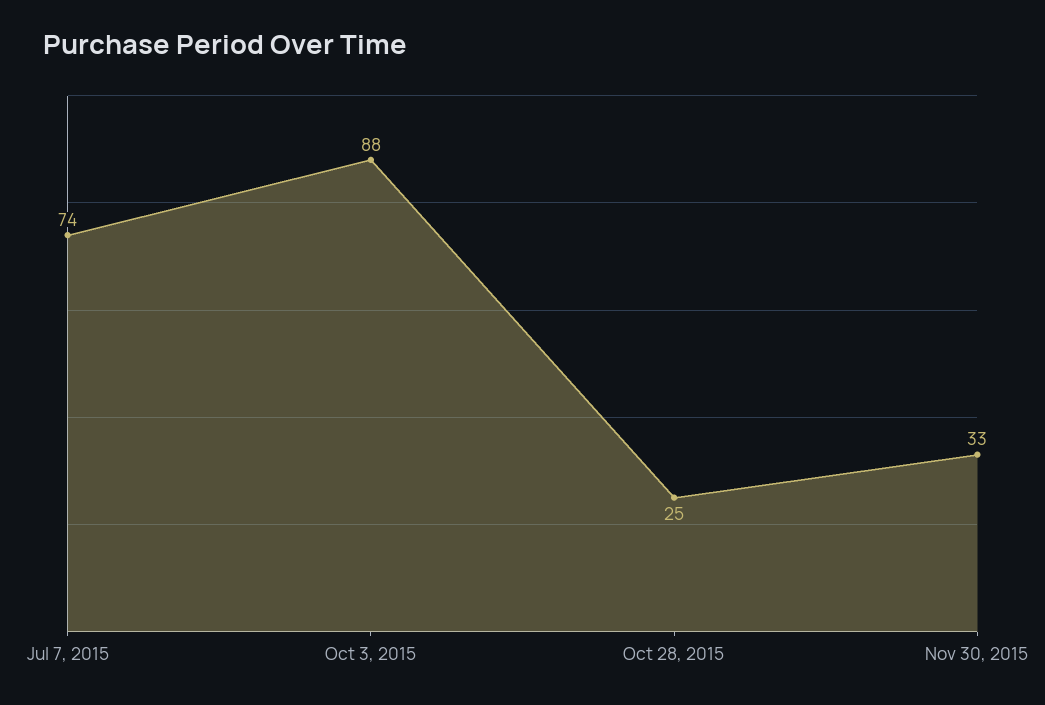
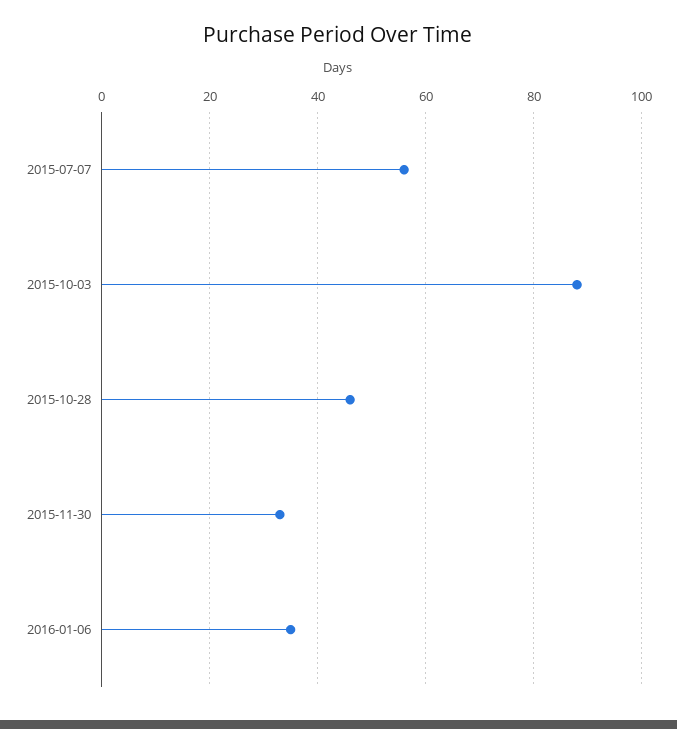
Jul 7, 2015: 74 -> 55
Oct 28, 2015: 25 -> 45
2016-01-06: none -> 35

